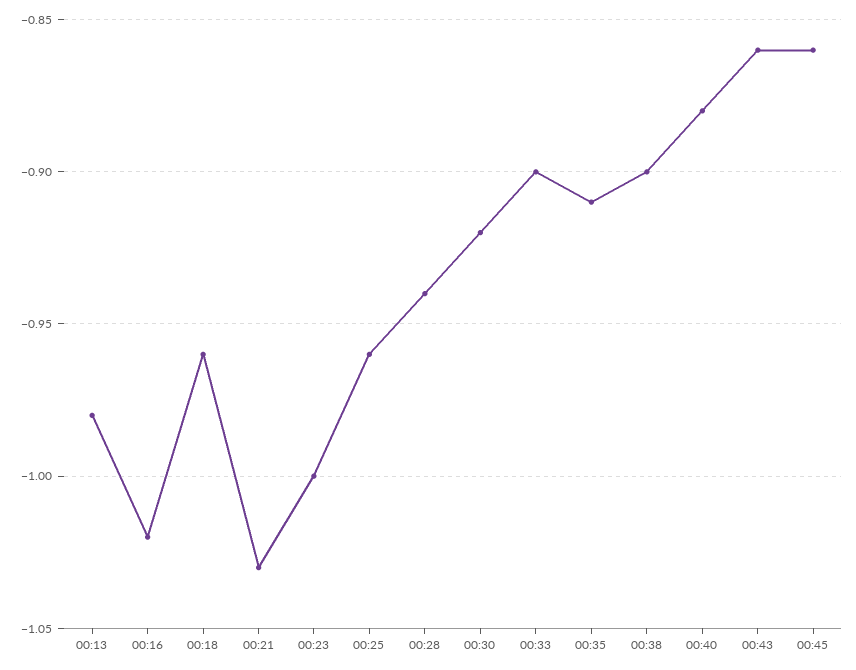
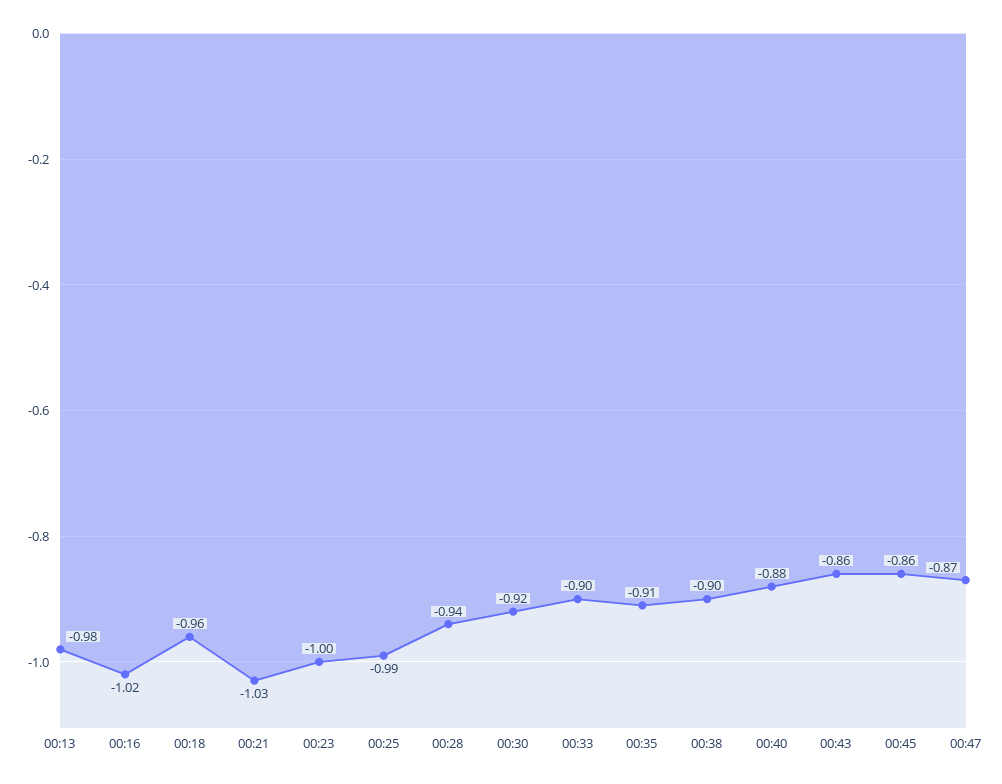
00:25: -0.96 -> -0.99
00:47: none -> -0.87

